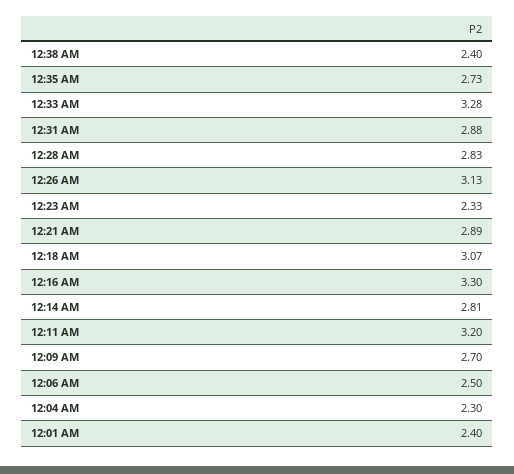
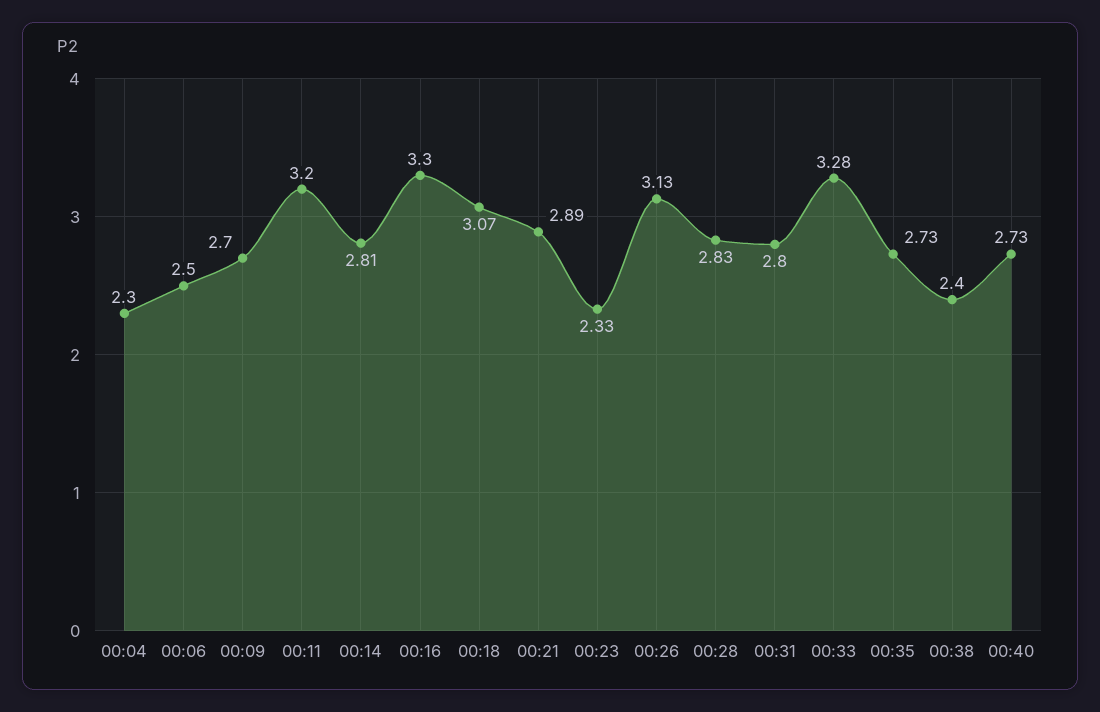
12:31 AM: 2.88 -> 2.8
12:01 AM: 2.4 -> none
00:40: none -> 2.73

